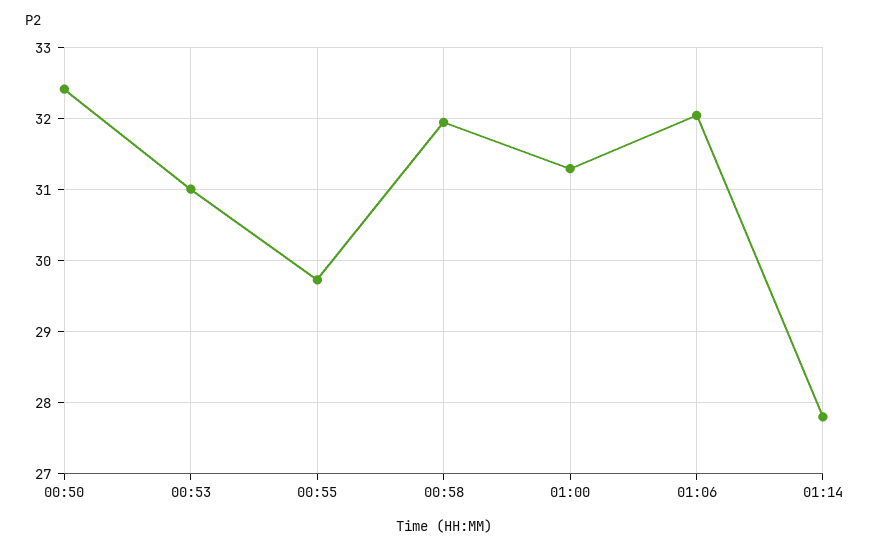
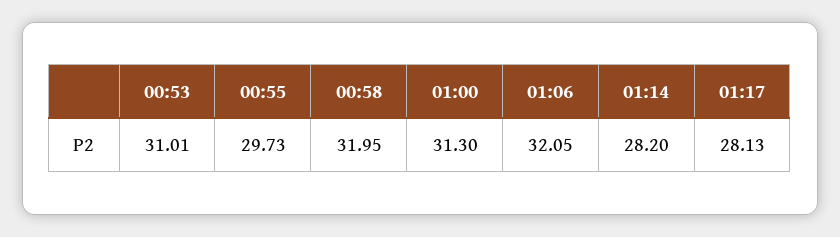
00:50: 32.4 -> none
01:14: 27.8 -> 28.2
01:17: none -> 28.13

